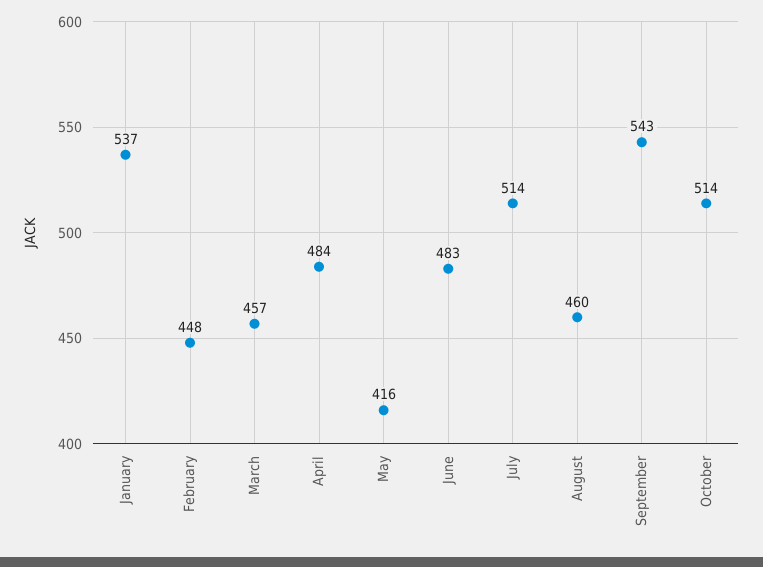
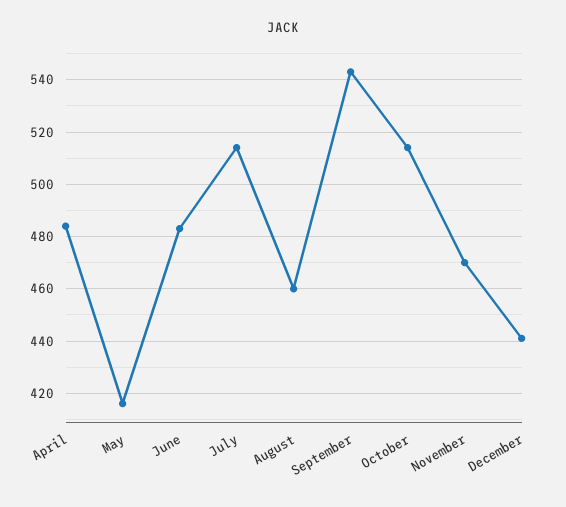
January: 537 -> none
February: 448 -> none
March: 457 -> none
November: none -> 470
December: none -> 440

